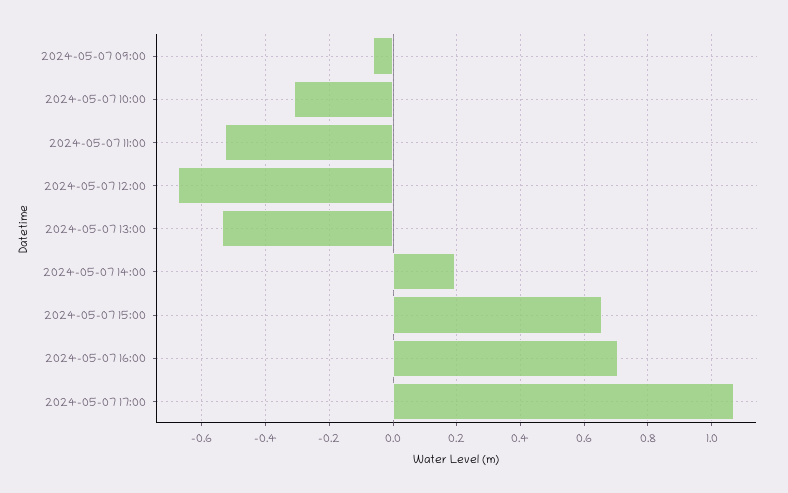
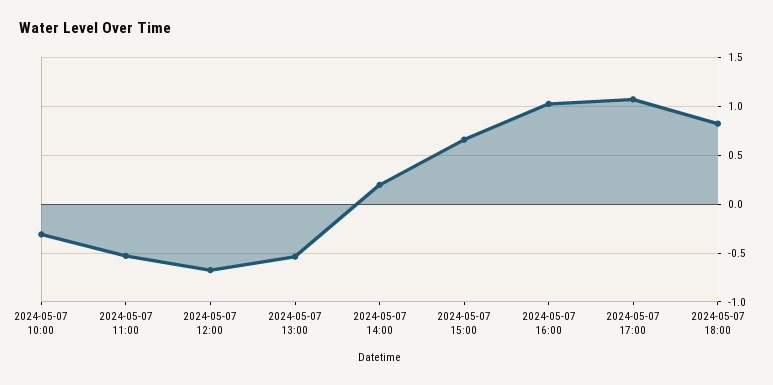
2024-05-07 09:00: -0.06 -> none
2024-05-07 16:00: 0.7 -> 1
2024-05-07 18:00: none -> 0.8

